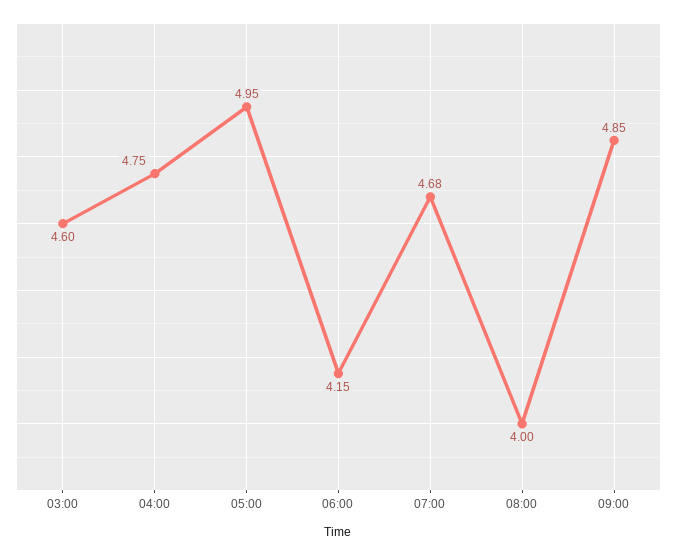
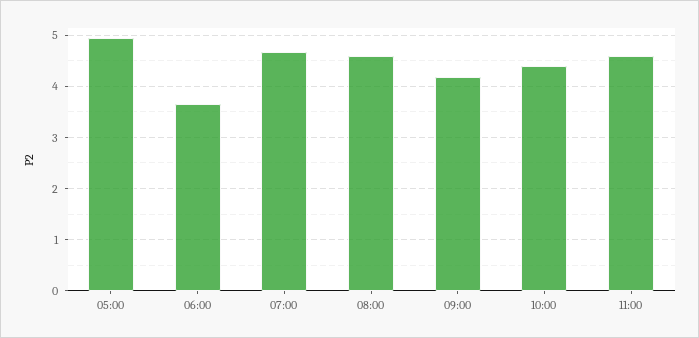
03:00: 4.6 -> none
04:00: 4.75 -> none
06:00: 4.15 -> 3.6
08:00: 4 -> 4.6
09:00: 4.85 -> 4.2
10:00: none -> 4.4
11:00: none -> 4.6

